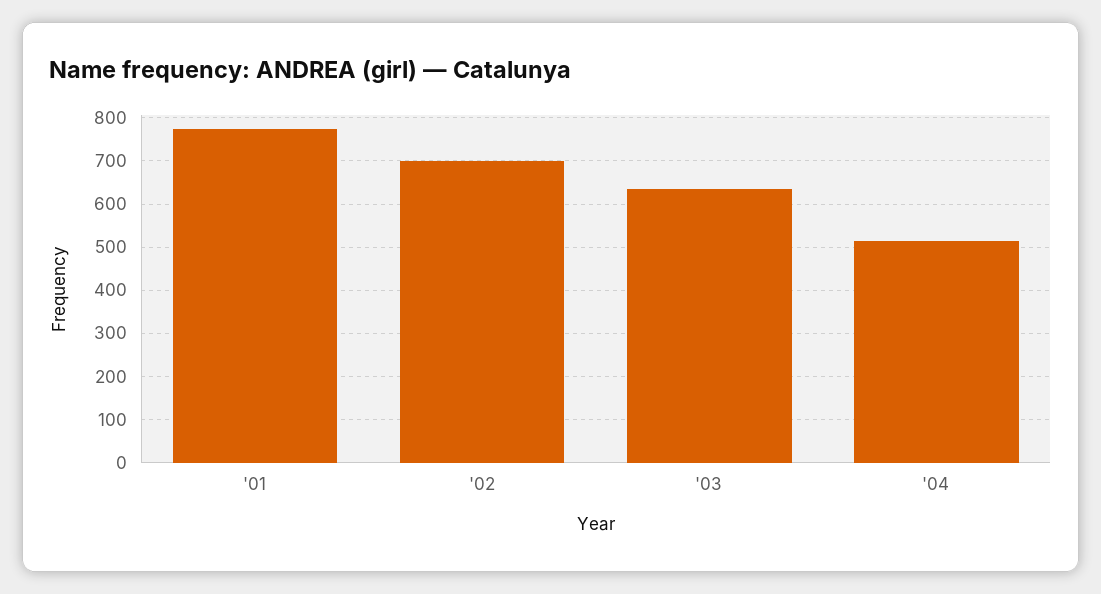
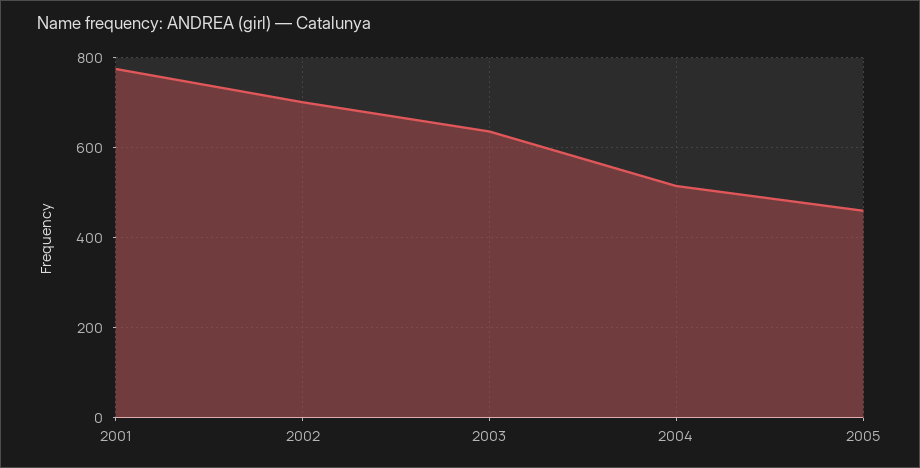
2005: none -> 460

